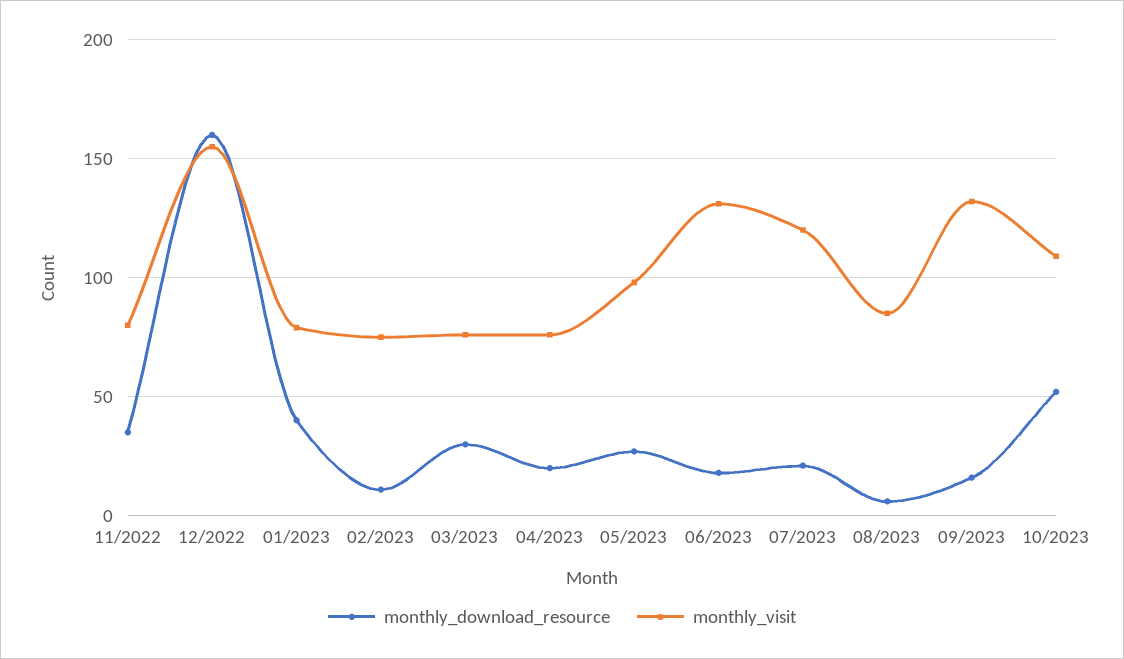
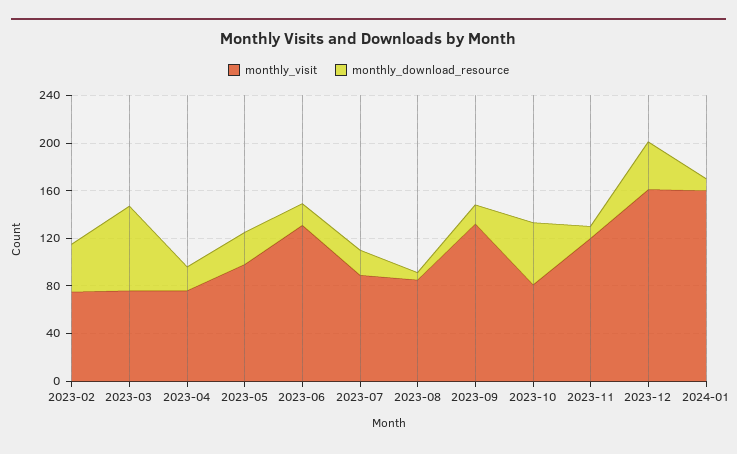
monthly_download_resource, 11/2022: 35 -> none
monthly_visit, 11/2022: 80 -> none
monthly_download_resource, 12/2022: 160 -> none
monthly_visit, 12/2022: 155 -> none
monthly_download_resource, 01/2023: 40 -> none
monthly_visit, 01/2023: 80 -> none
monthly_download_resource, 02/2023: 10 -> 40
monthly_download_resource, 03/2023: 30 -> 70
monthly_visit, 07/2023: 120 -> 90
monthly_visit, 10/2023: 110 -> 80
monthly_visit, 2023-11: none -> 120
monthly_download_resource, 2023-11: none -> 10
monthly_visit, 2023-12: none -> 160
monthly_download_resource, 2023-12: none -> 40
monthly_visit, 2024-01: none -> 160
monthly_download_resource, 2024-01: none -> 10

